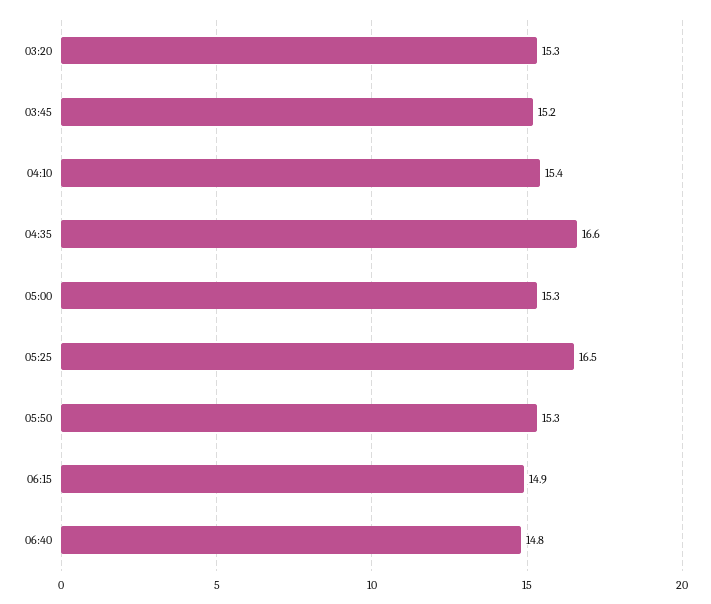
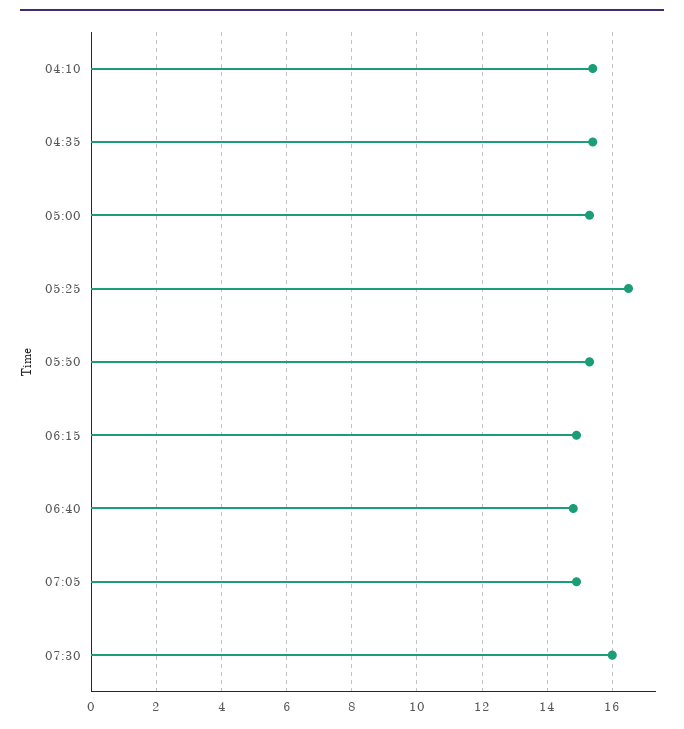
03:20: 15.3 -> none
03:45: 15.2 -> none
04:35: 16.6 -> 15.5
07:05: none -> 15
07:30: none -> 16

